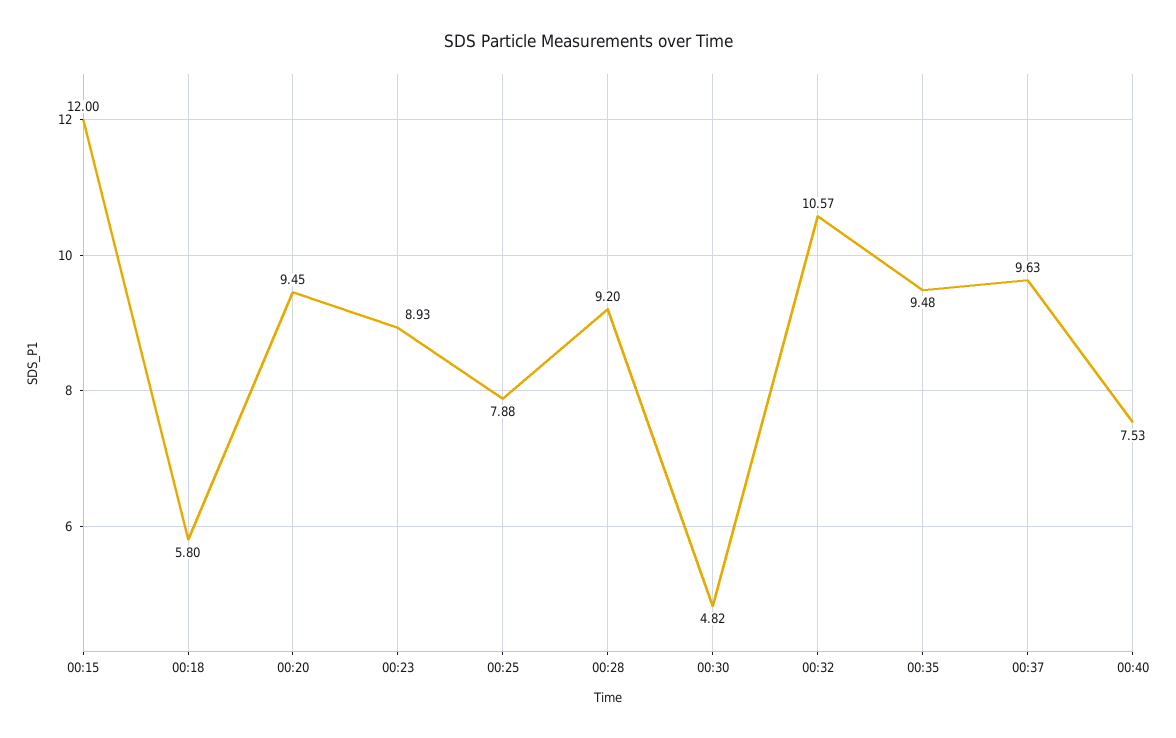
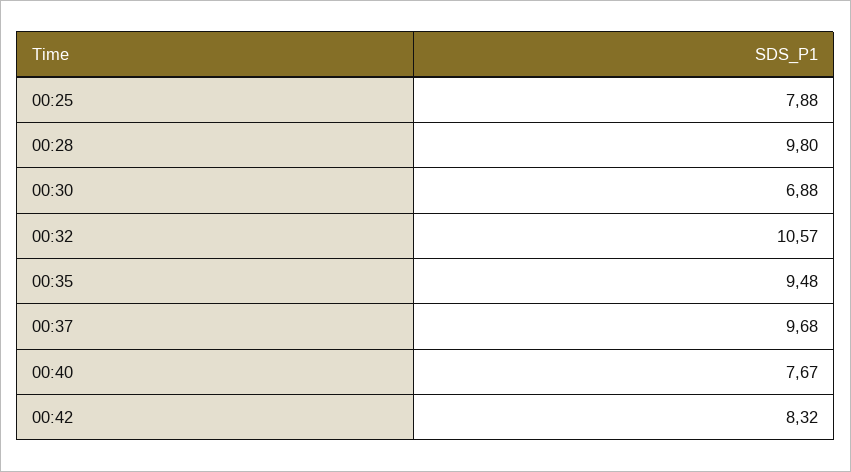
00:15: 12 -> none
00:18: 5.8 -> none
00:20: 9.45 -> none
00:23: 8.93 -> none
00:28: 9.2 -> 9.8
00:30: 4.82 -> 6.88
00:37: 9.63 -> 9.68
00:40: 7.53 -> 7.67
00:42: none -> 8.32

